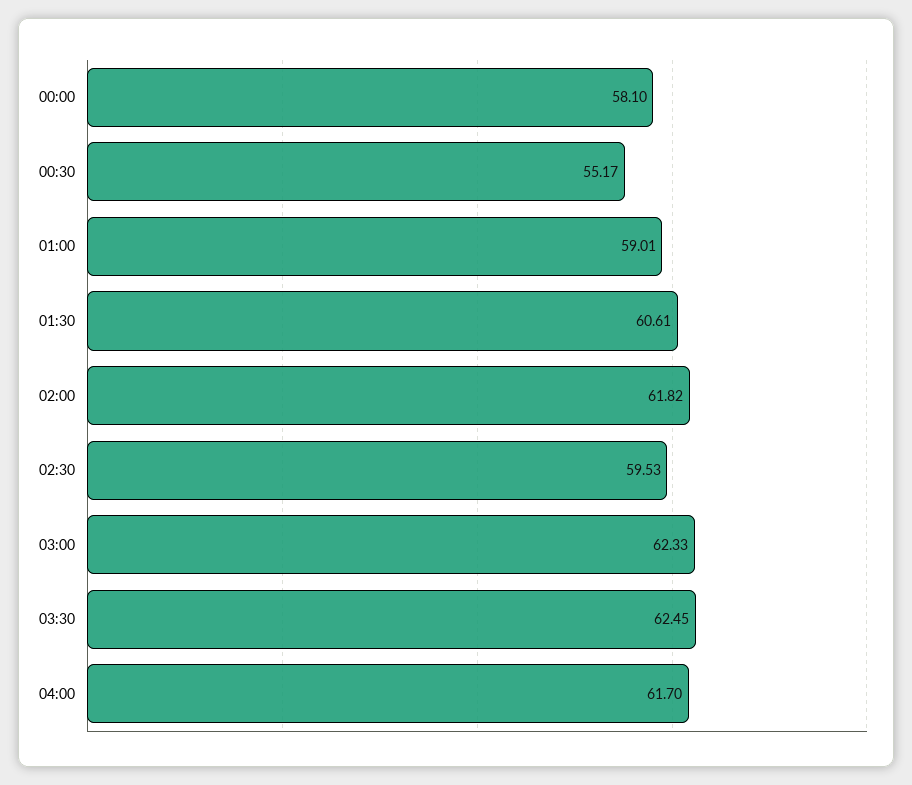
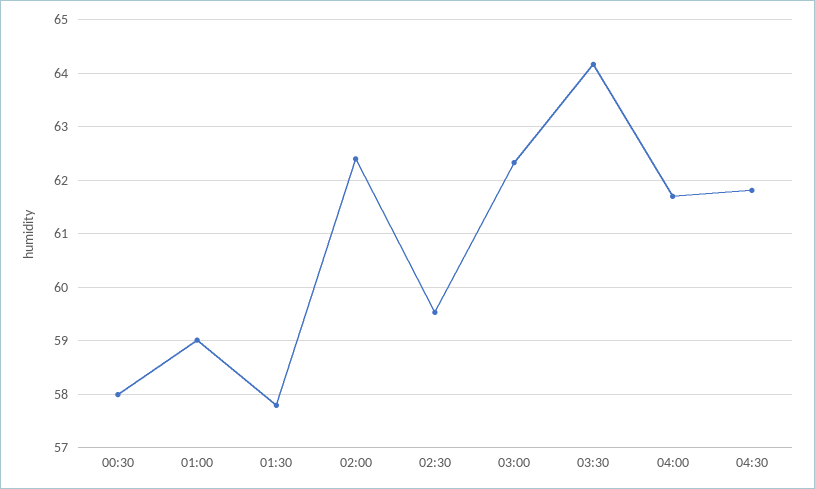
00:00: 58.1 -> none
00:30: 55.17 -> 58
01:30: 60.61 -> 57.8
02:00: 61.82 -> 62.4
03:30: 62.45 -> 64.2
04:30: none -> 61.8

